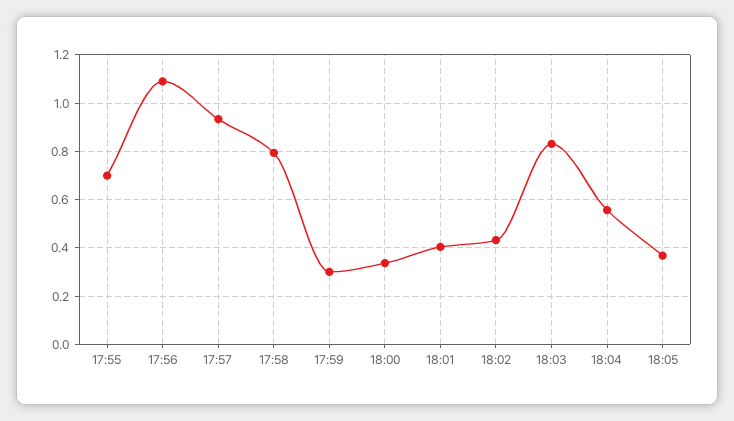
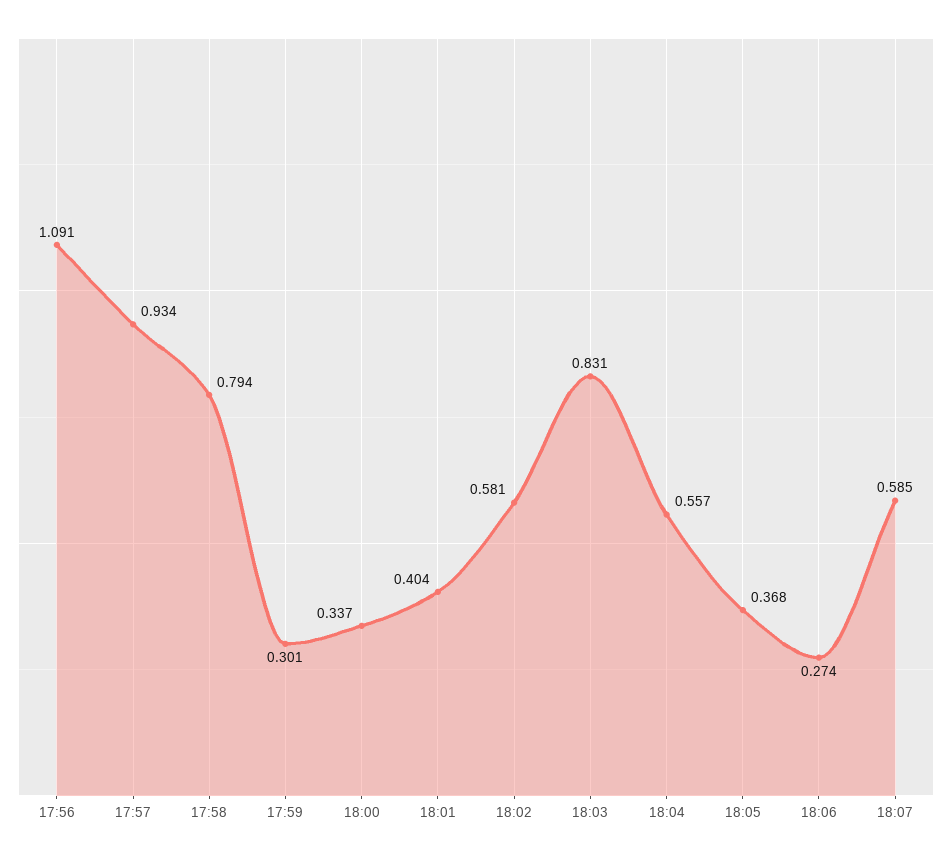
17:55: 0.7 -> none
18:02: 0.425 -> 0.581
18:06: none -> 0.274
18:07: none -> 0.585

